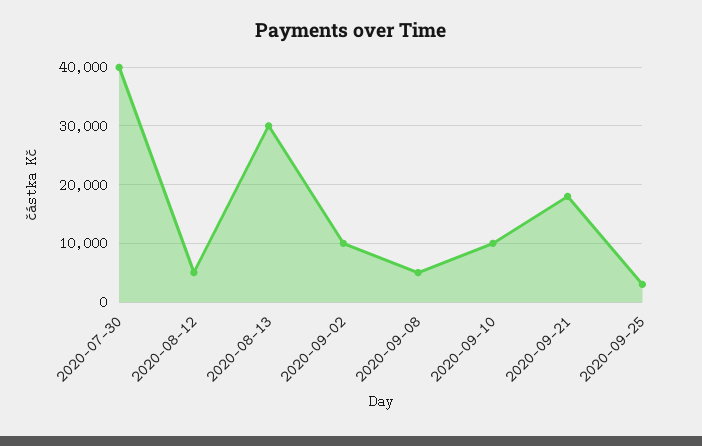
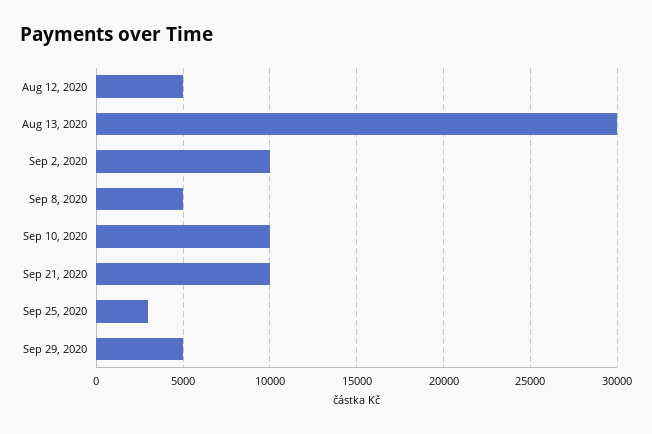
2020-07-30: 40000 -> none
2020-09-21: 18000 -> 10000
Sep 29, 2020: none -> 5000

